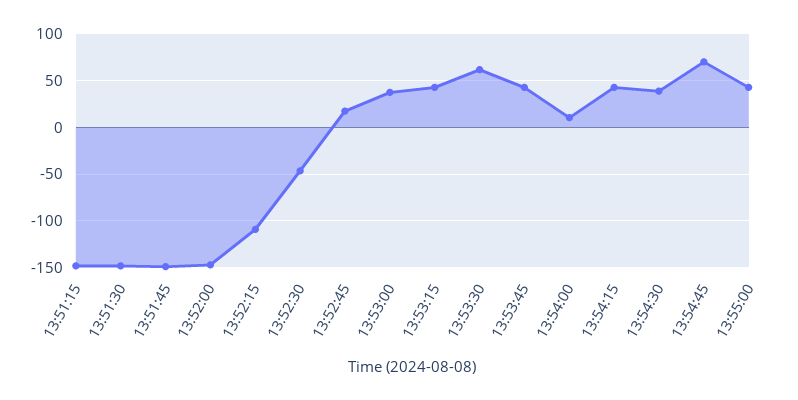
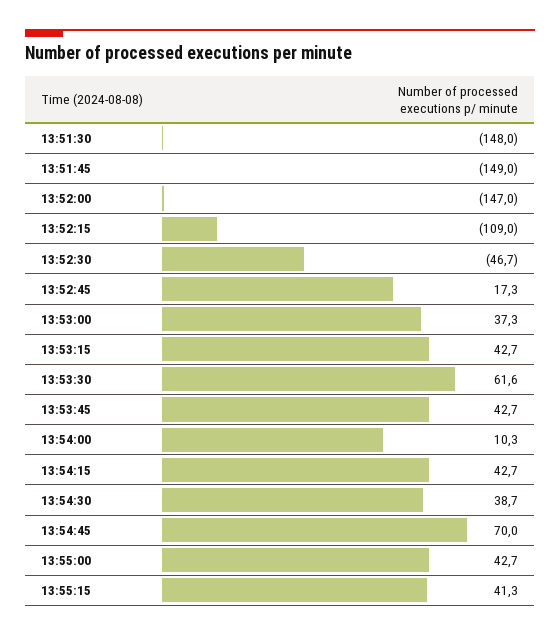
13:51:15: -150 -> none
13:55:15: none -> 41.3

